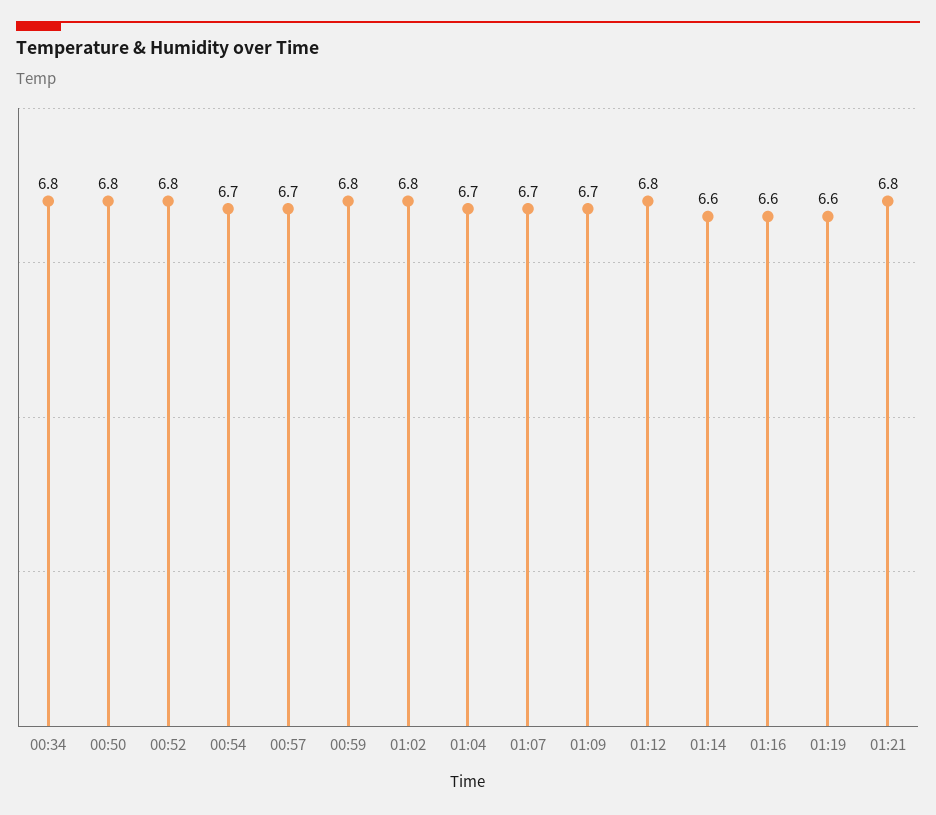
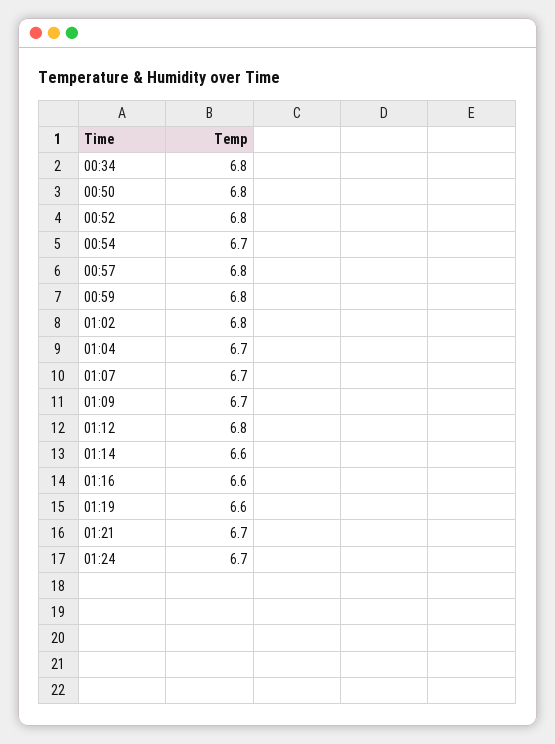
00:57: 6.7 -> 6.8
01:21: 6.8 -> 6.7
01:24: none -> 6.7

